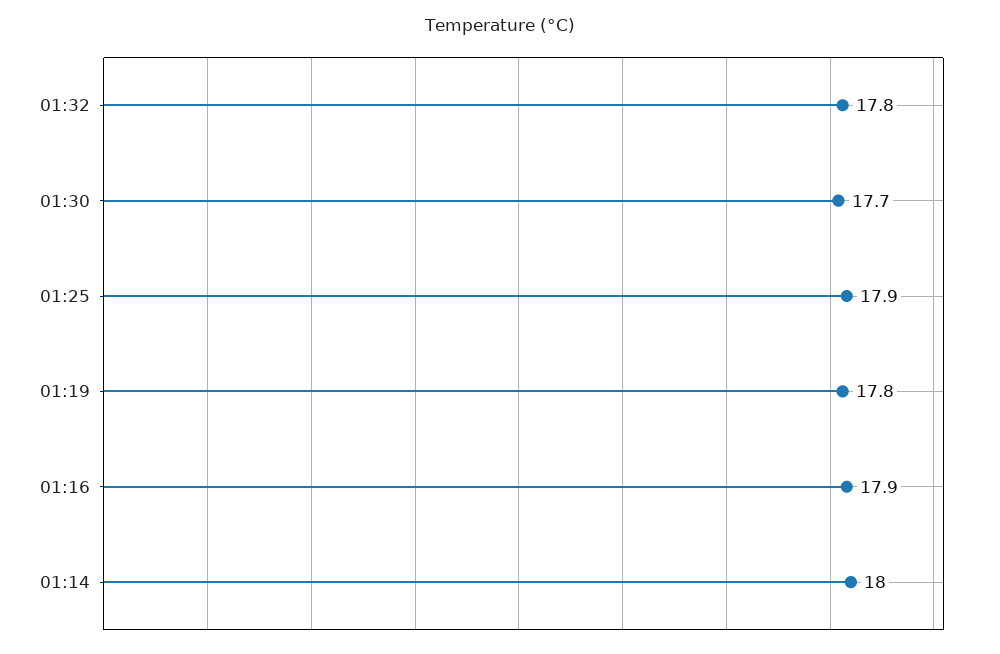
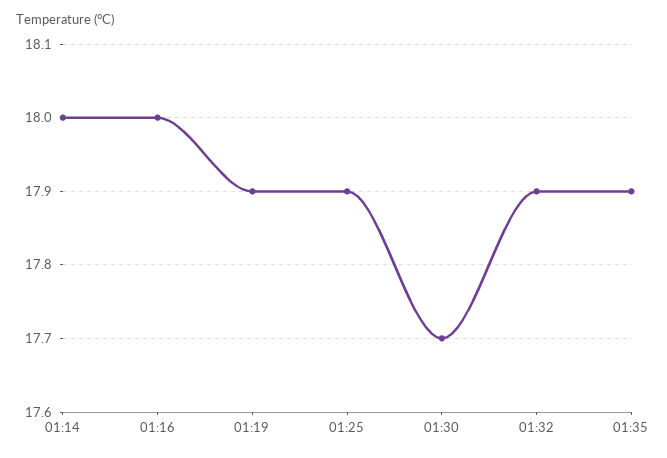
01:32: 17.8 -> 17.9
01:19: 17.8 -> 17.9
01:16: 17.9 -> 18
01:35: none -> 17.9

